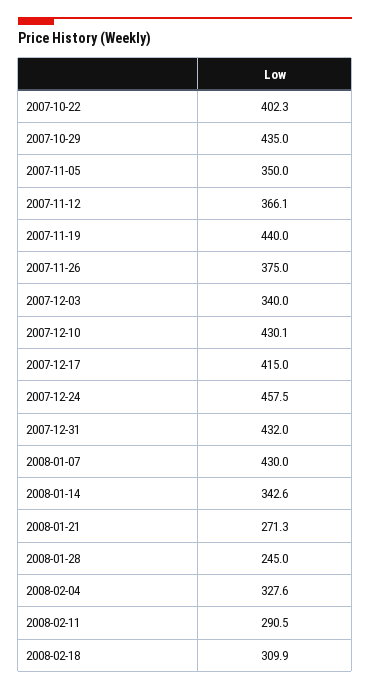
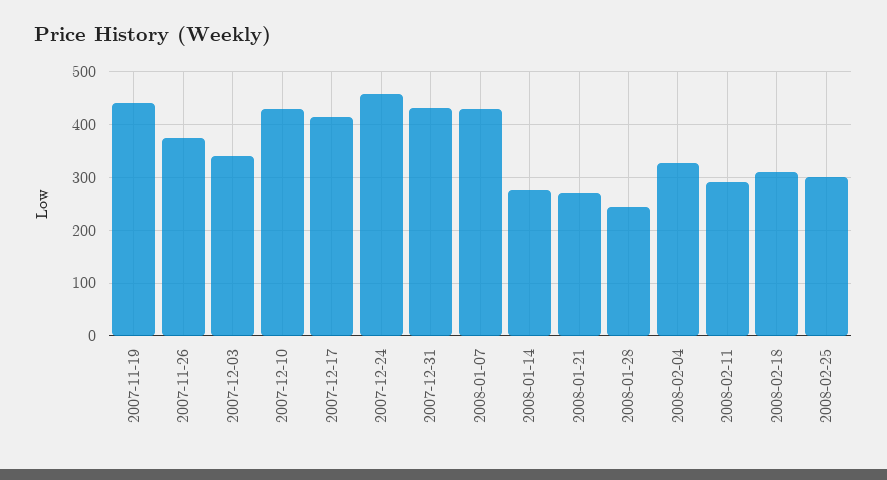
2007-10-22: 402.3 -> none
2007-10-29: 435 -> none
2007-11-05: 350 -> none
2007-11-12: 366.1 -> none
2008-01-14: 342.6 -> 280
2008-02-25: none -> 300

